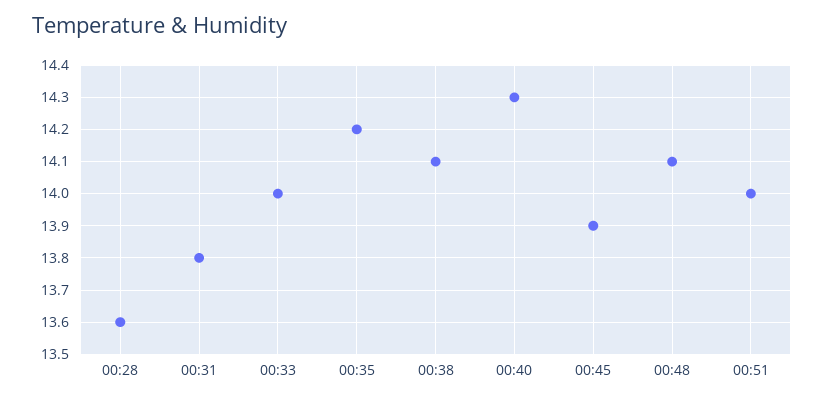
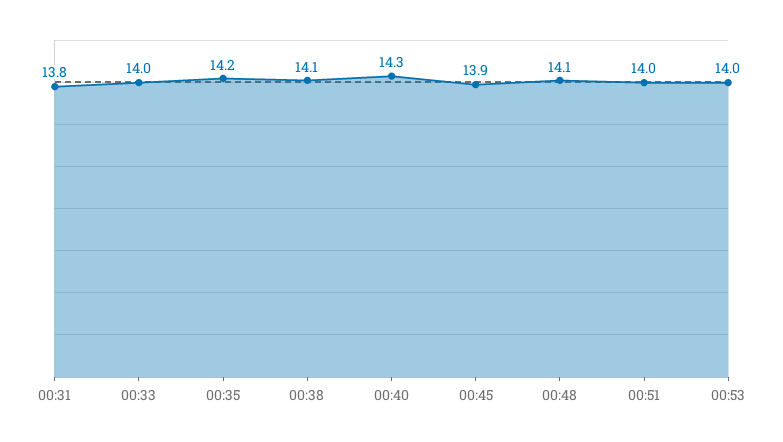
00:28: 13.6 -> none
00:53: none -> 14

